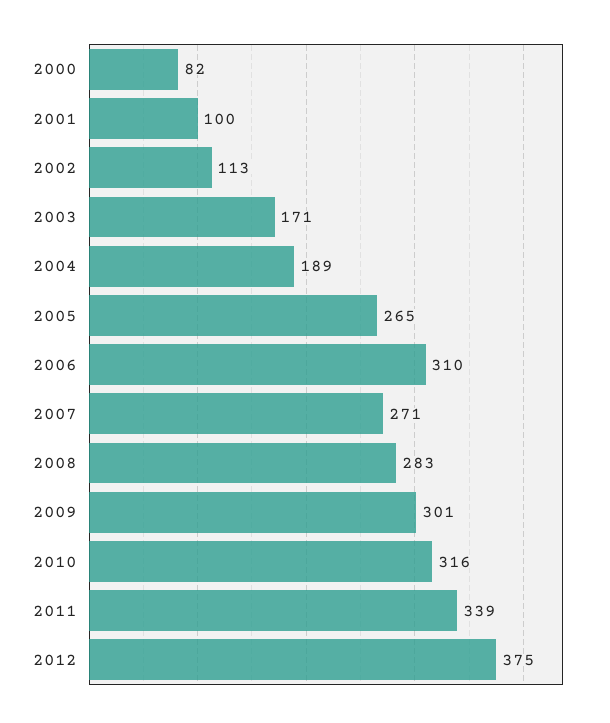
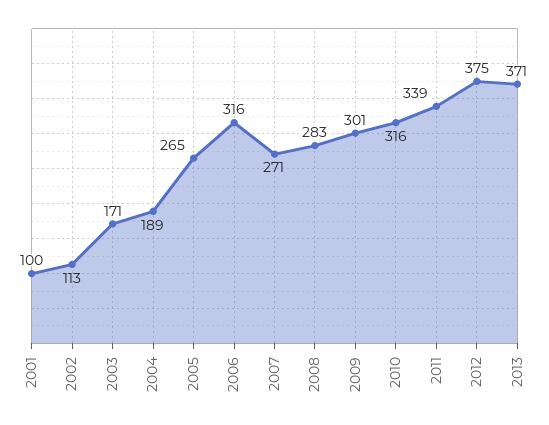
2000: 82 -> none
2006: 310 -> 316
2013: none -> 371

